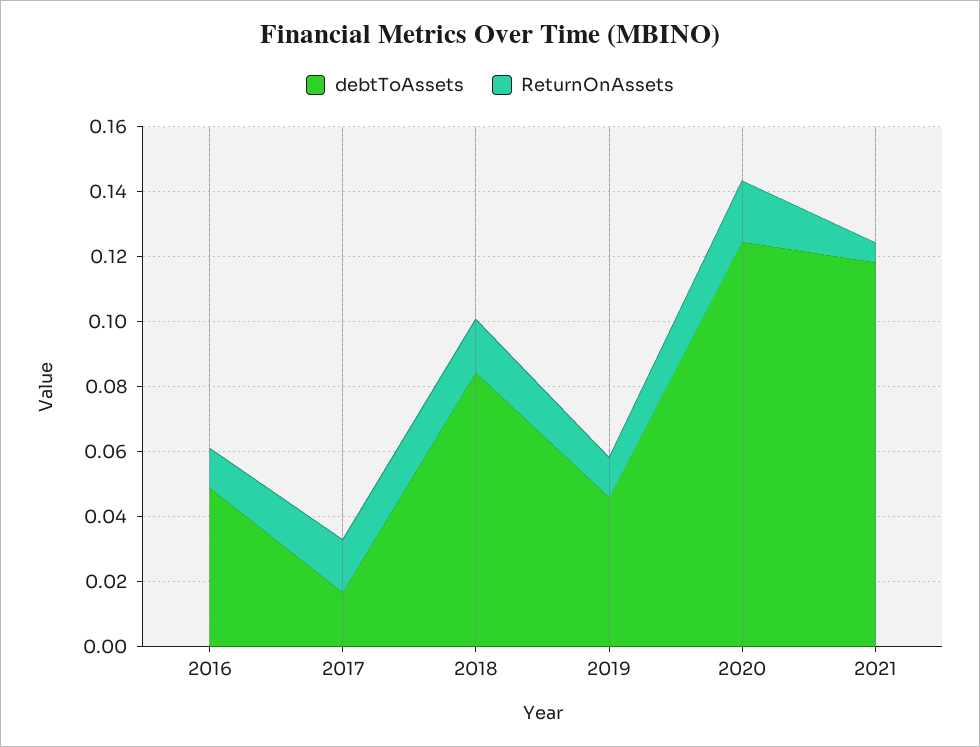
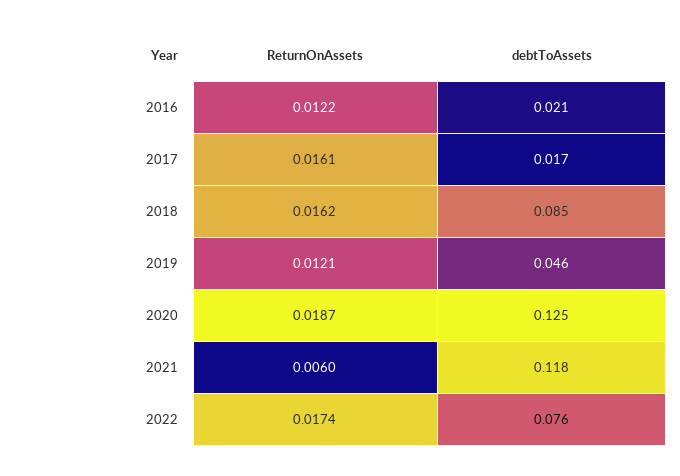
debtToAssets, 2016: 0.05 -> 0.021
ReturnOnAssets, 2022: none -> 0.0174
debtToAssets, 2022: none -> 0.076

